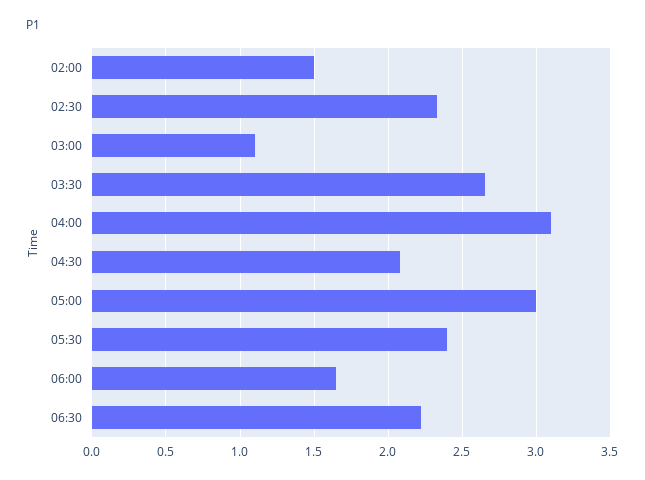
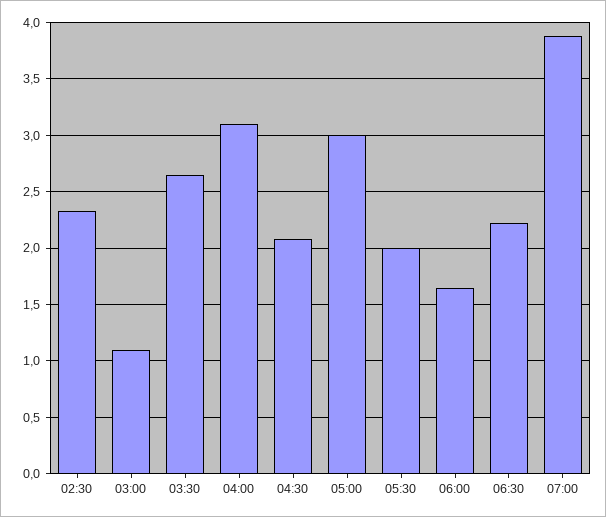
02:00: 1.5 -> none
05:30: 2.4 -> 2
07:00: none -> 3.9

